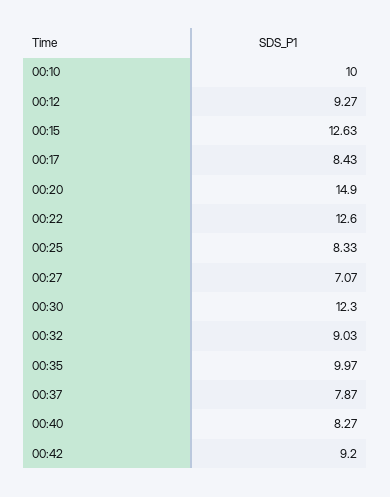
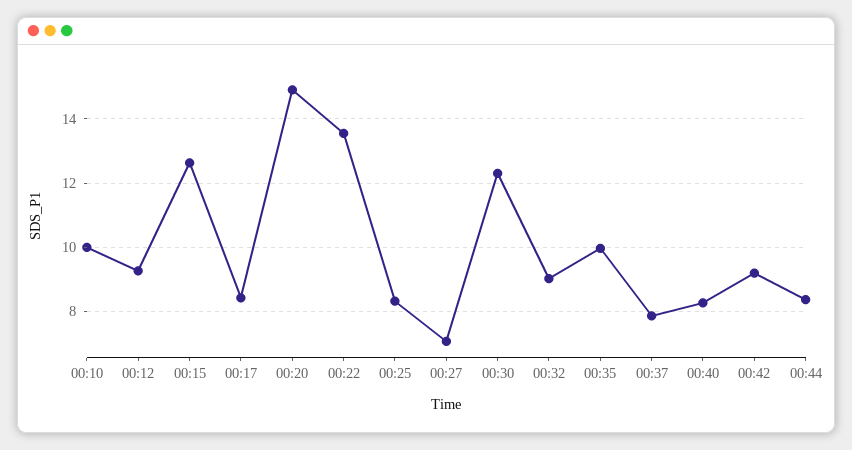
00:22: 12.6 -> 13.6
00:44: none -> 8.4

